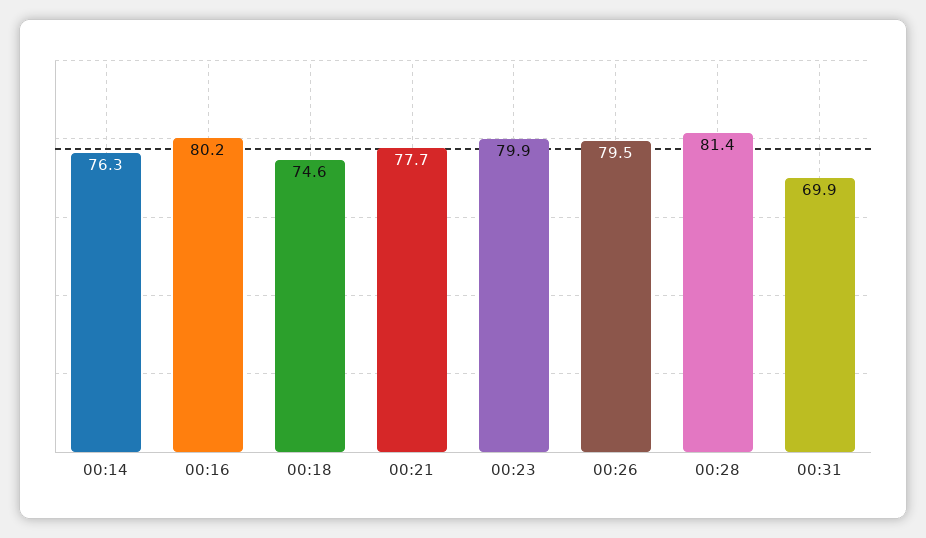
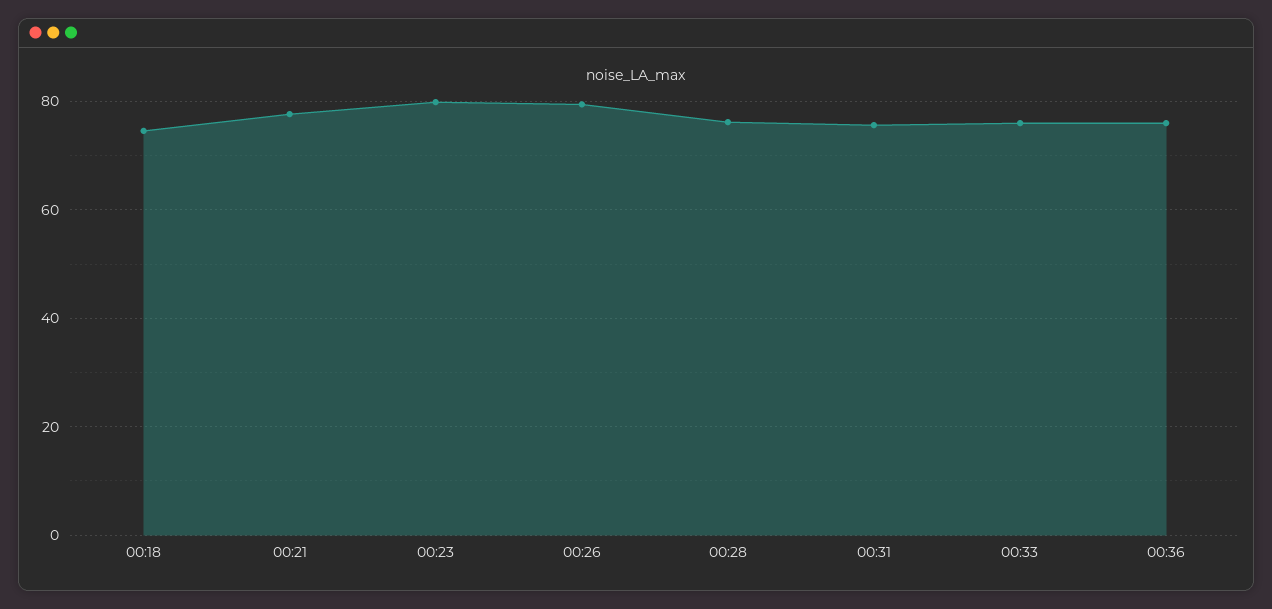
00:14: 76.3 -> none
00:16: 80.2 -> none
00:28: 81.4 -> 76
00:31: 69.9 -> 76
00:33: none -> 76
00:36: none -> 76

